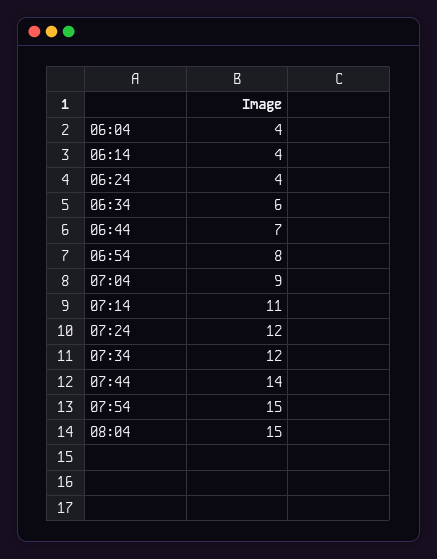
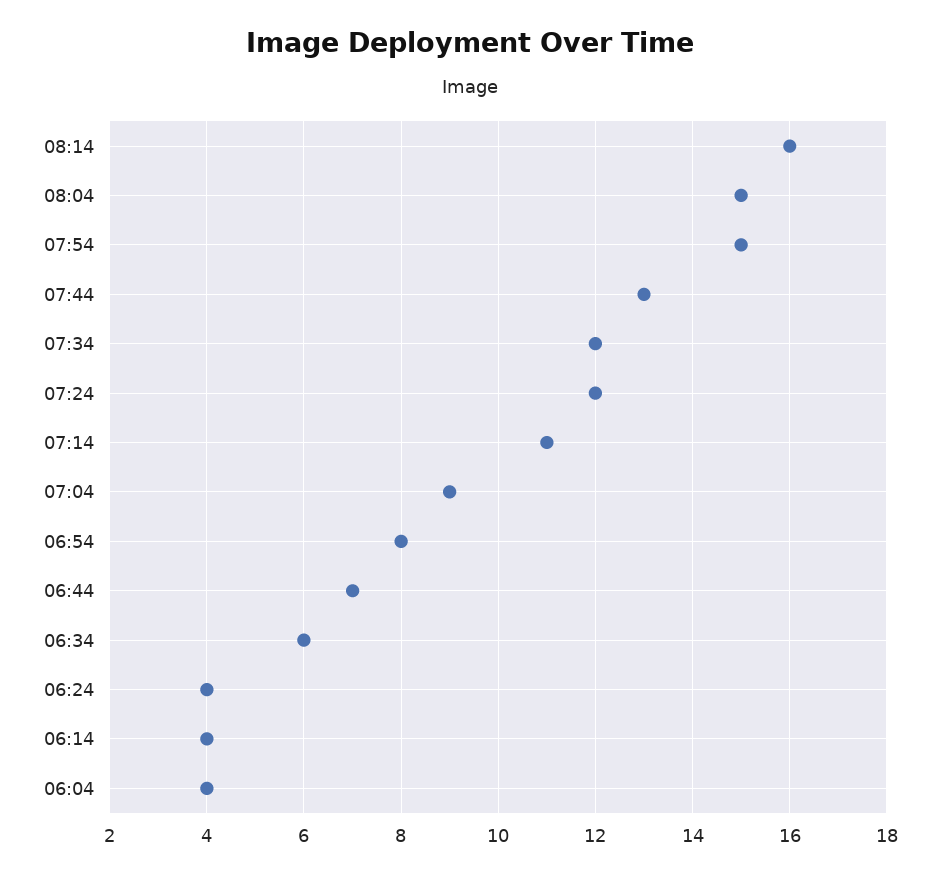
07:44: 14 -> 13
08:14: none -> 16

